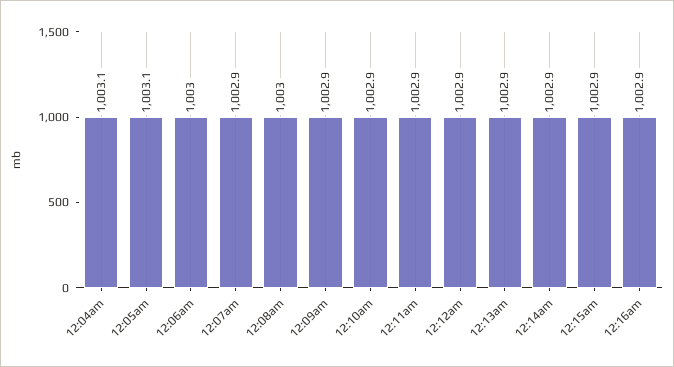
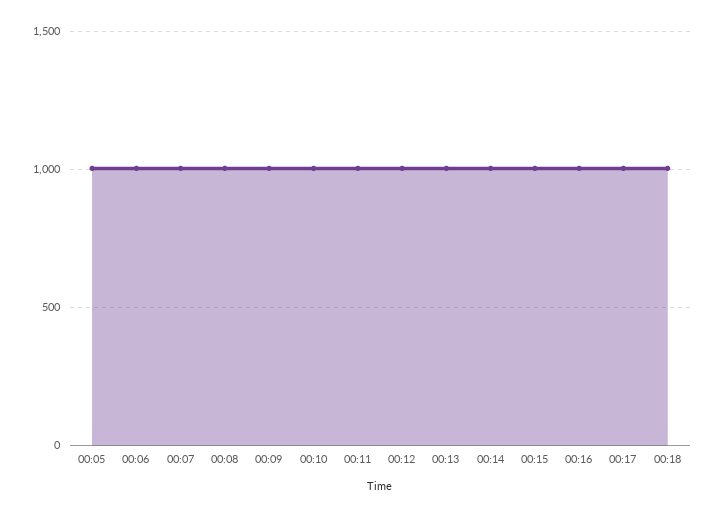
12:04am: 1003.1 -> none
00:17: none -> 1000
00:18: none -> 1000

